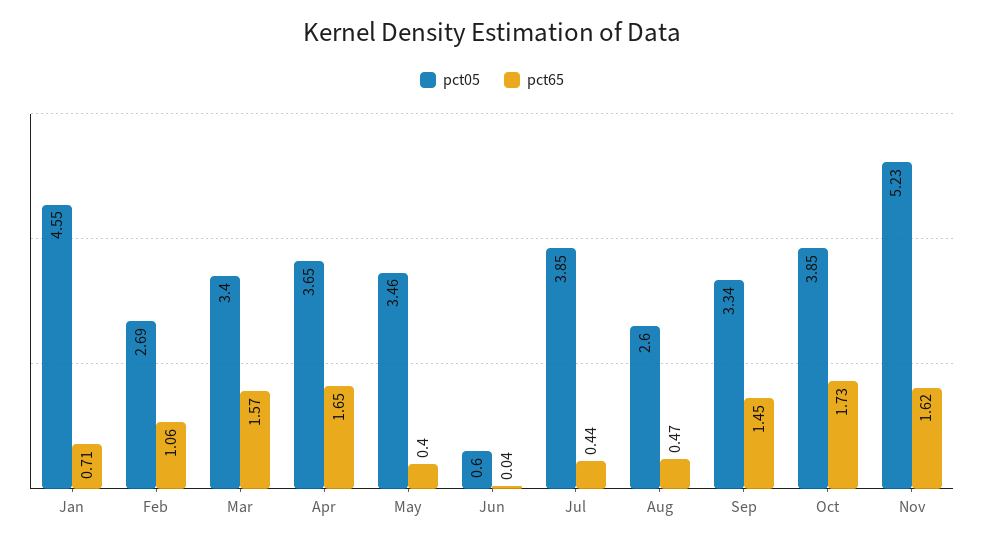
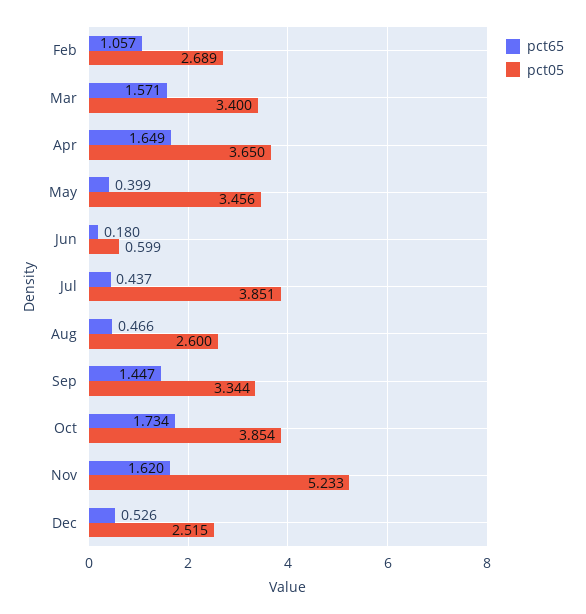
pct05, Jan: 4.55 -> none
pct65, Jan: 0.71 -> none
pct65, Jun: 0.04 -> 0.18
pct65, Dec: none -> 0.526
pct05, Dec: none -> 2.515

